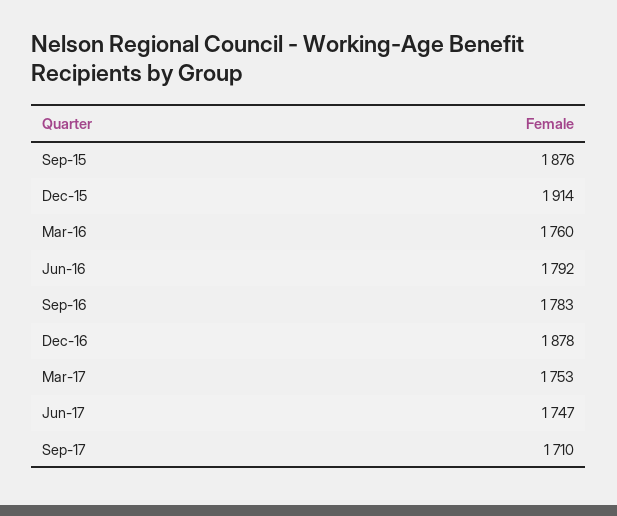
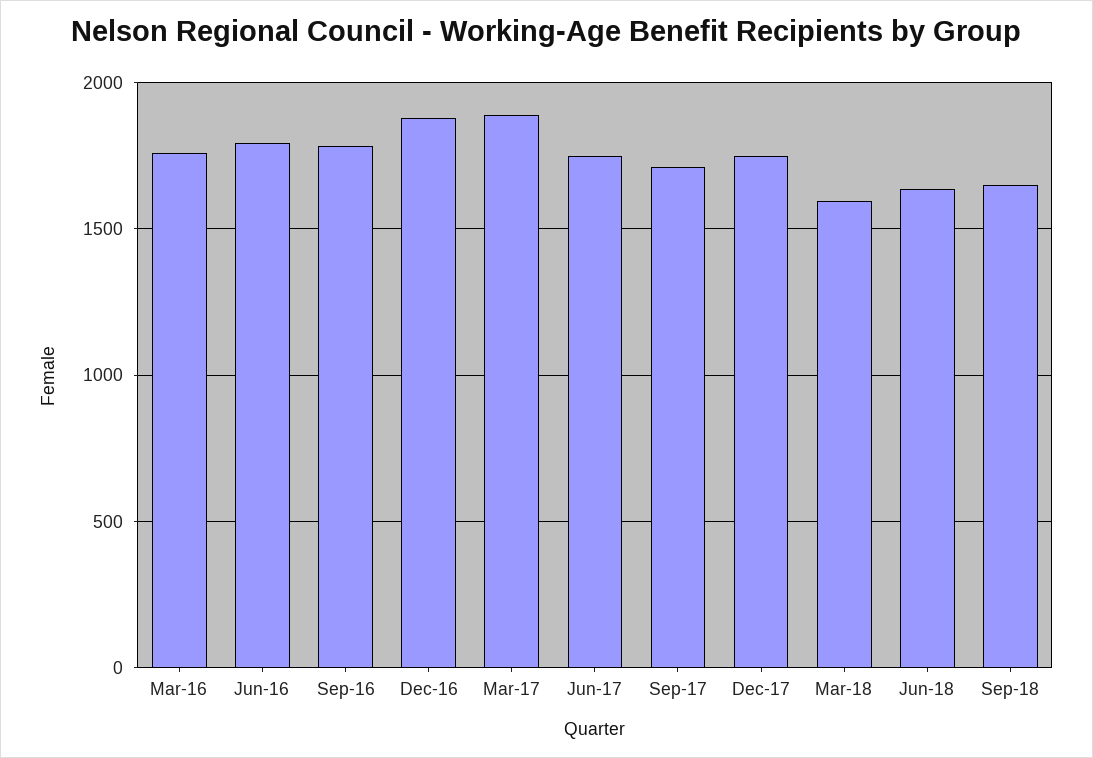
Sep-15: 1876 -> none
Dec-15: 1914 -> none
Mar-17: 1753 -> 1900
Dec-17: none -> 1750
Mar-18: none -> 1600
Jun-18: none -> 1650
Sep-18: none -> 1650

